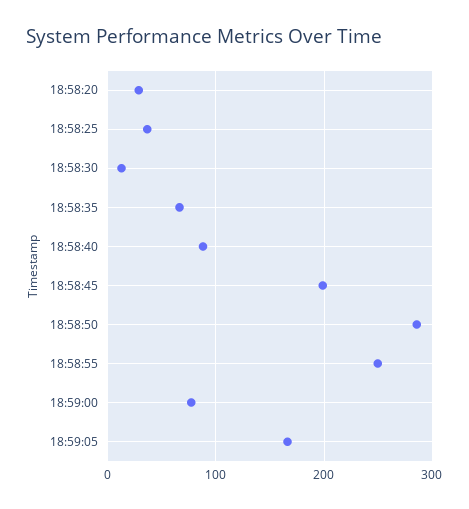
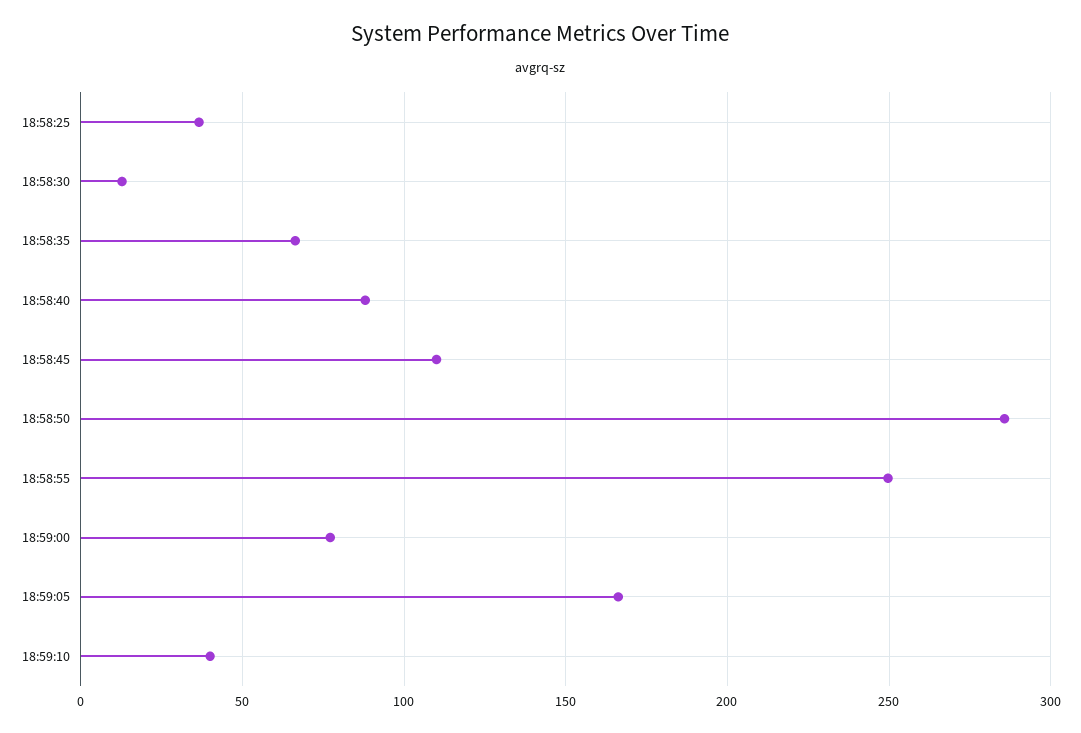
18:58:20: 30 -> none
18:58:45: 200 -> 110
18:59:10: none -> 40

